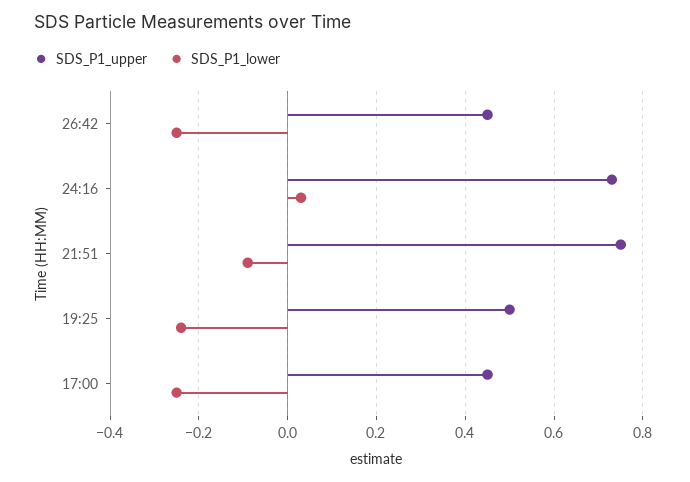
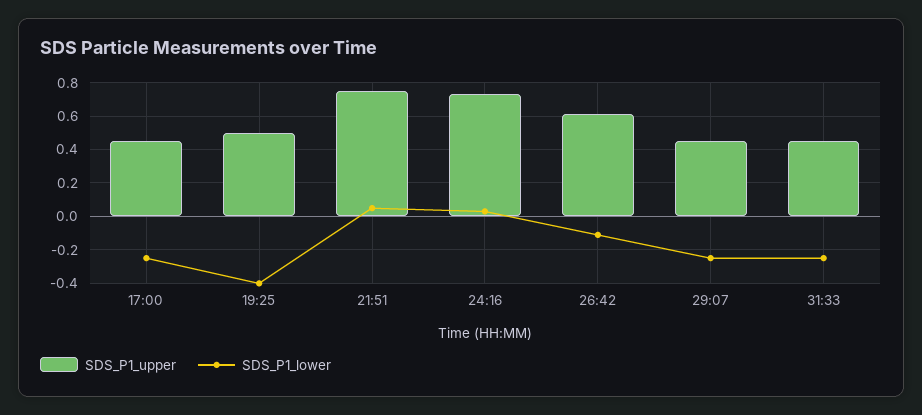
SDS_P1_upper, 26:42: 0.45 -> 0.6
SDS_P1_lower, 26:42: -0.25 -> -0.1
SDS_P1_lower, 21:51: -0.1 -> 0.05
SDS_P1_lower, 19:25: -0.25 -> -0.4
SDS_P1_upper, 29:07: none -> 0.45
SDS_P1_lower, 29:07: none -> -0.25
SDS_P1_upper, 31:33: none -> 0.45
SDS_P1_lower, 31:33: none -> -0.25

